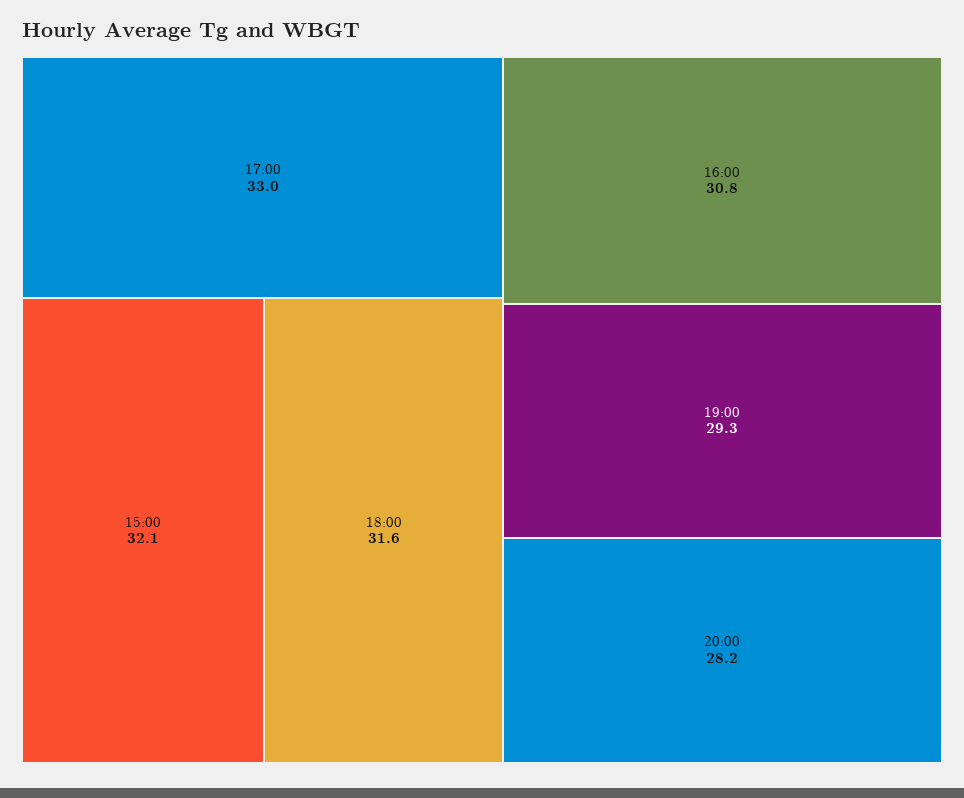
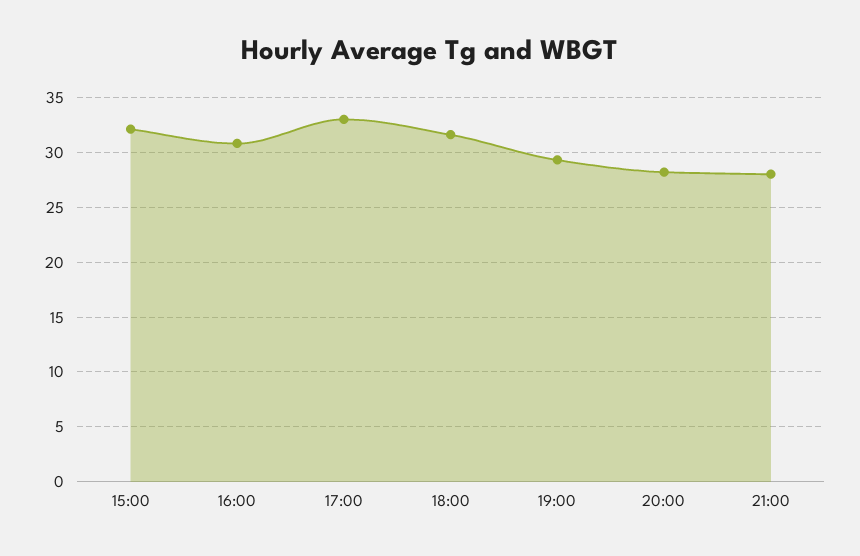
21:00: none -> 28

